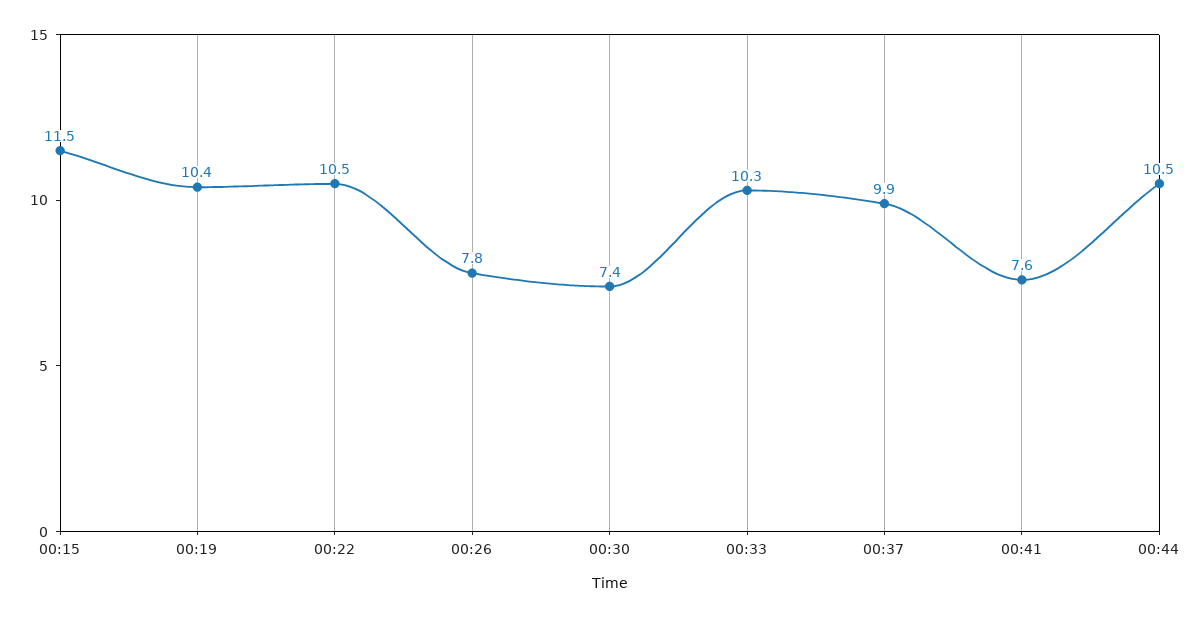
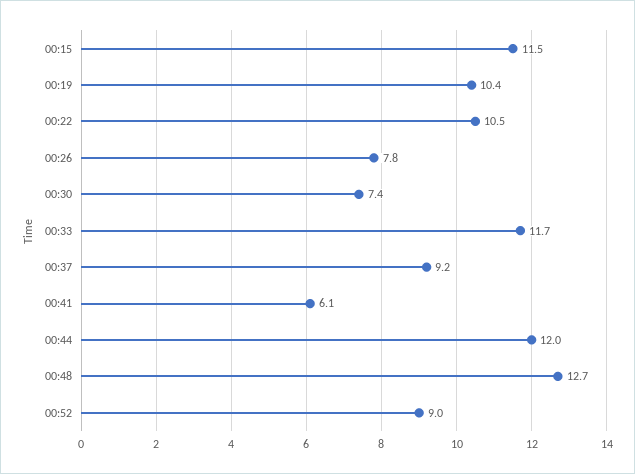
00:33: 10.3 -> 11.7
00:37: 9.9 -> 9.2
00:41: 7.6 -> 6.1
00:44: 10.5 -> 12
00:48: none -> 12.7
00:52: none -> 9

